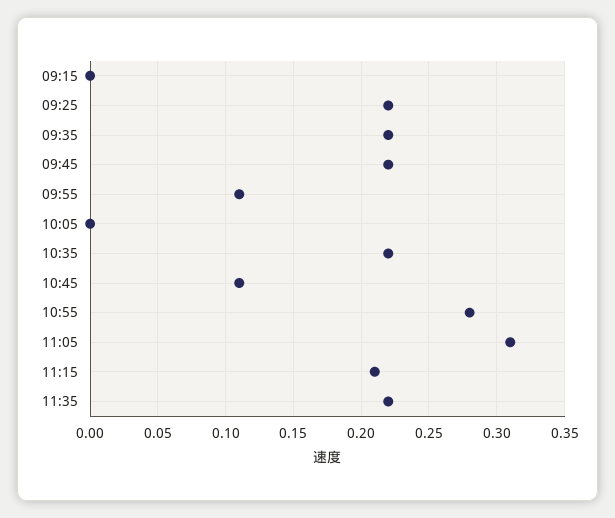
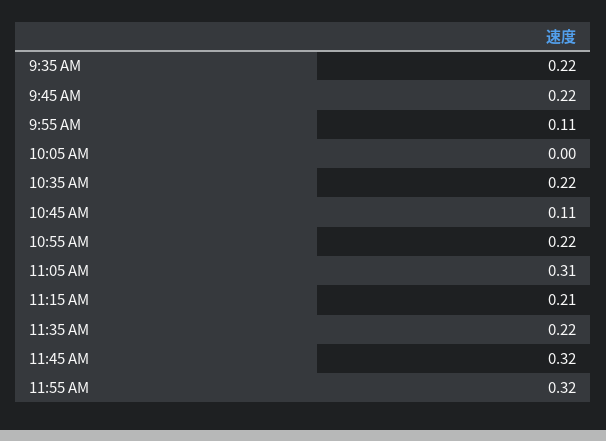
09:15: 0 -> none
09:25: 0.22 -> none
10:55: 0.28 -> 0.22
11:45 AM: none -> 0.32
11:55 AM: none -> 0.32

